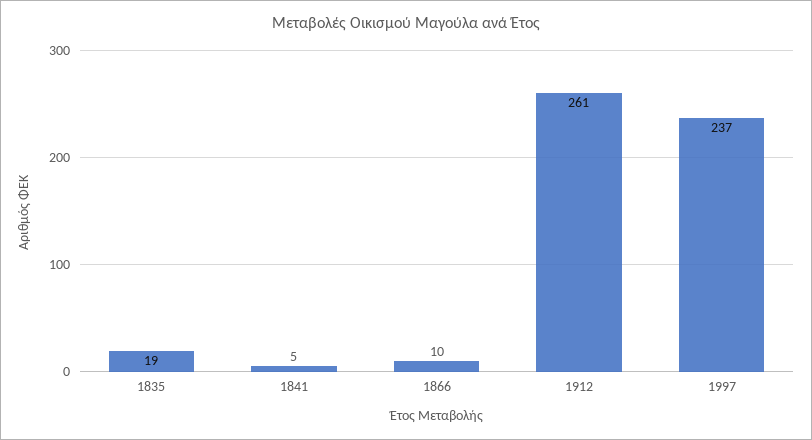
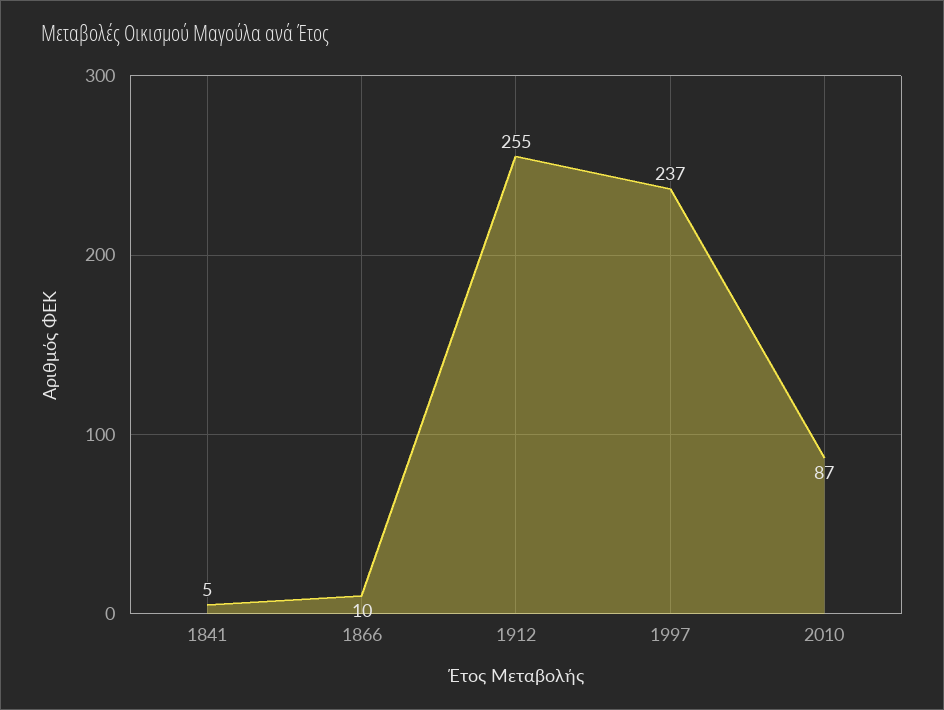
1835: 19 -> none
1912: 261 -> 255
2010: none -> 87

